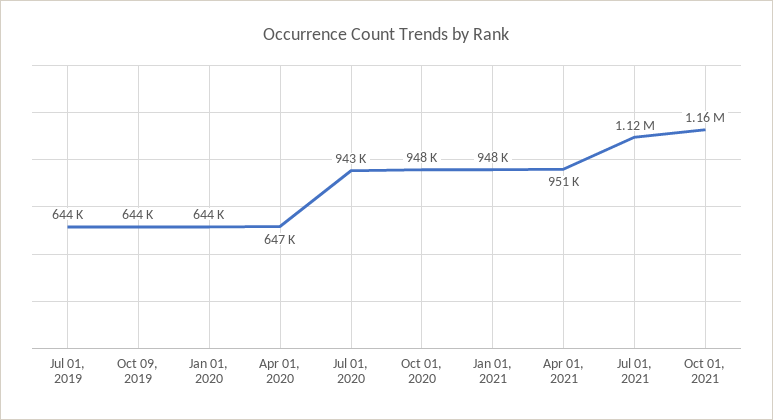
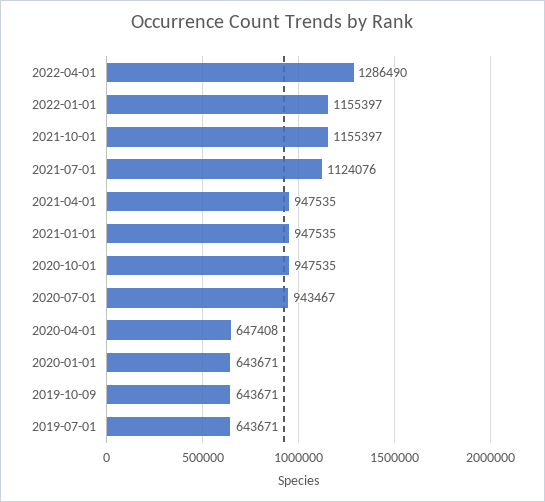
Apr 01, 2021: 951000 -> 947535
2022-04-01: none -> 1286490
2022-01-01: none -> 1155397

